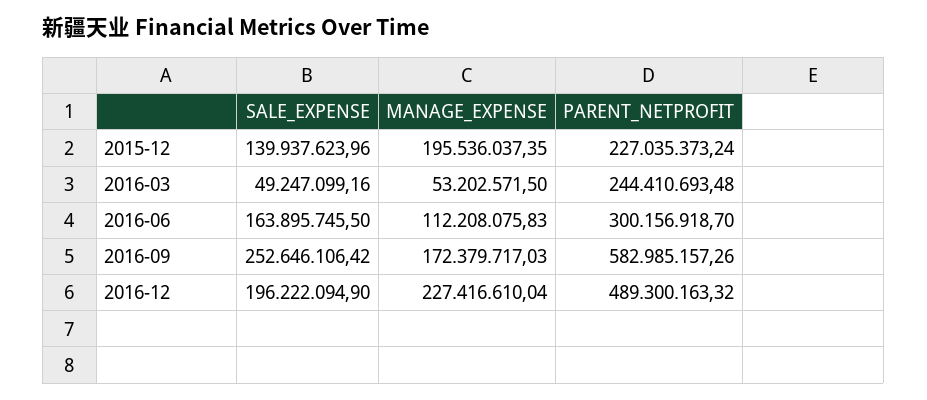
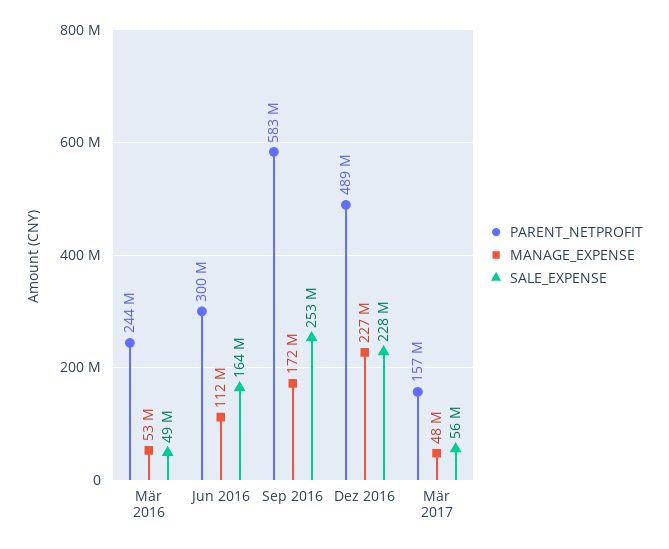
SALE_EXPENSE, 2015-12: 139937623.96 -> none
MANAGE_EXPENSE, 2015-12: 195536037.35 -> none
PARENT_NETPROFIT, 2015-12: 227035373.24 -> none
SALE_EXPENSE, 2016-12: 196222094.9 -> 228000000
PARENT_NETPROFIT, Mär 2017: none -> 157000000
MANAGE_EXPENSE, Mär 2017: none -> 48000000
SALE_EXPENSE, Mär 2017: none -> 56000000

